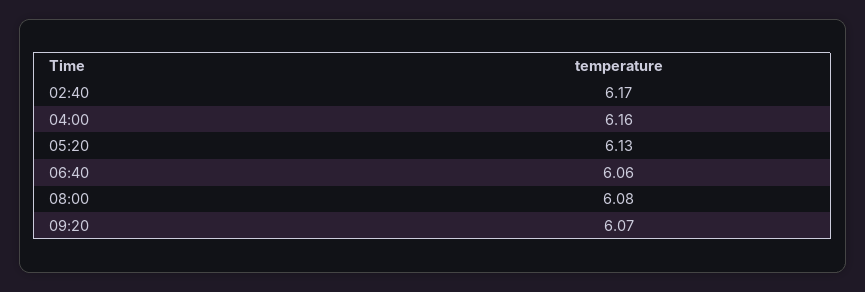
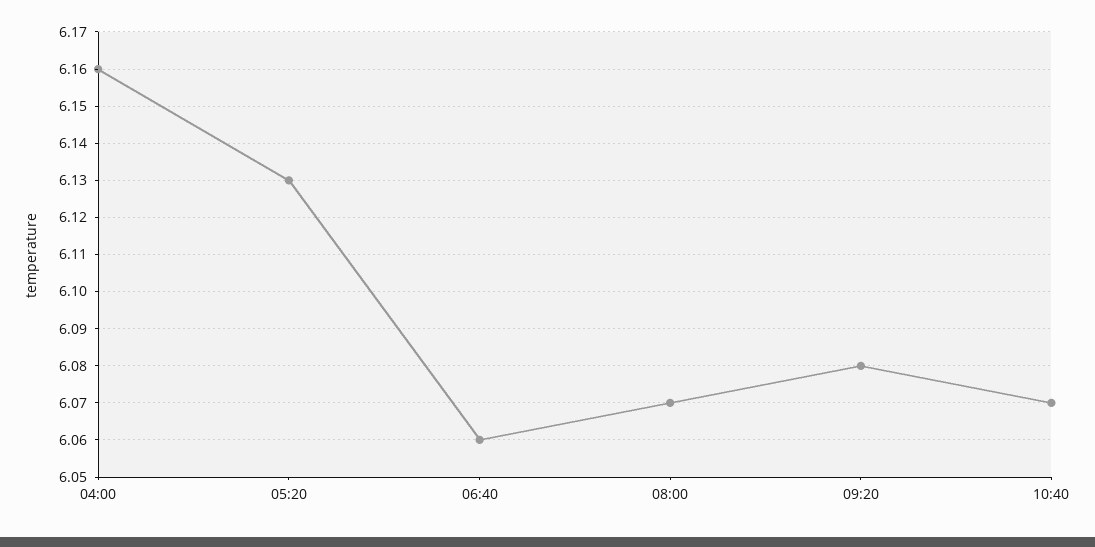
02:40: 6.17 -> none
08:00: 6.08 -> 6.07
09:20: 6.07 -> 6.08
10:40: none -> 6.07

